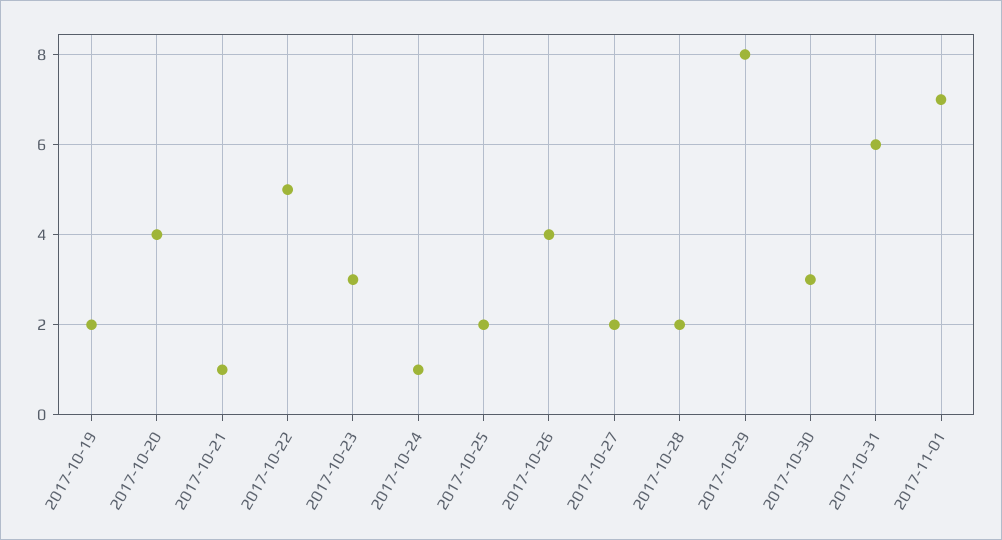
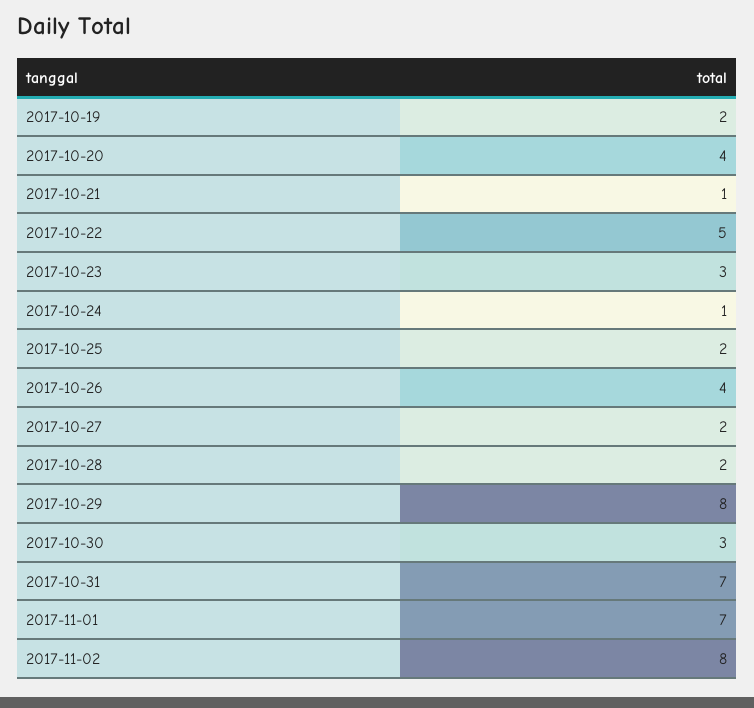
2017-10-31: 6 -> 7
2017-11-02: none -> 8

